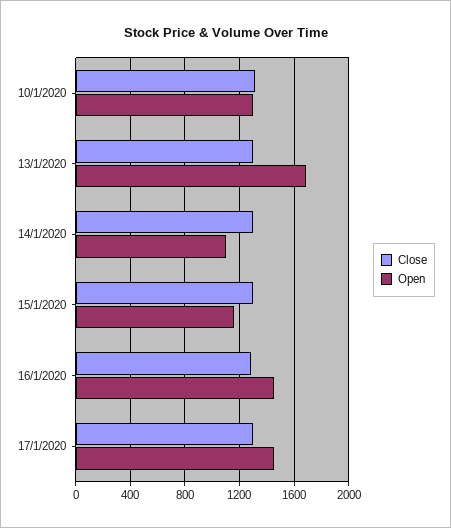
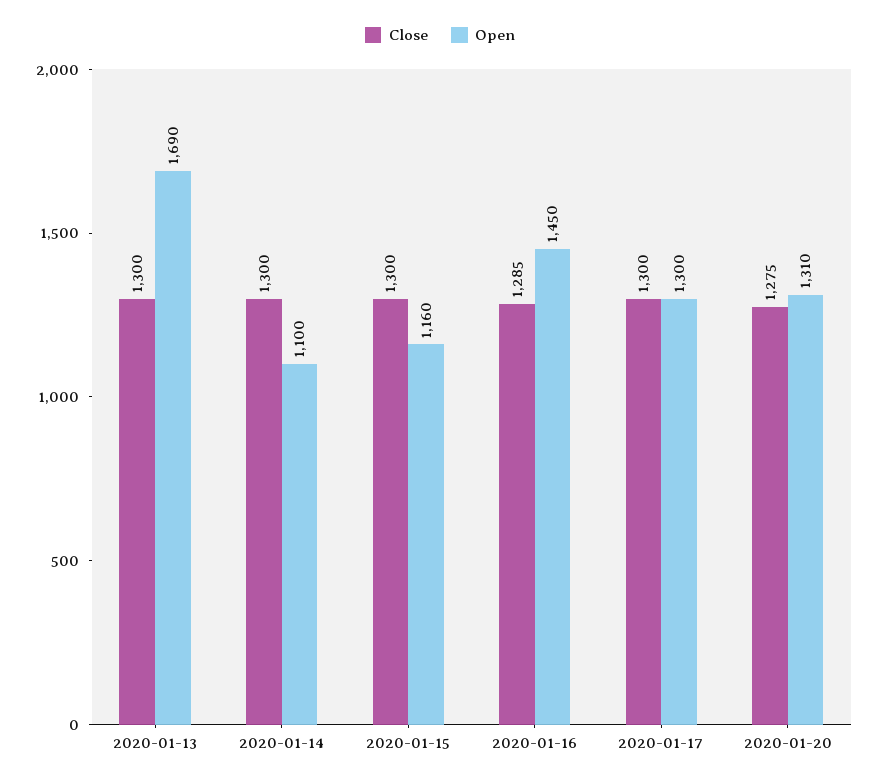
Close, 10/1/2020: 1300 -> none
Open, 10/1/2020: 1300 -> none
Open, 17/1/2020: 1450 -> 1300
Close, 2020-01-20: none -> 1275
Open, 2020-01-20: none -> 1310

